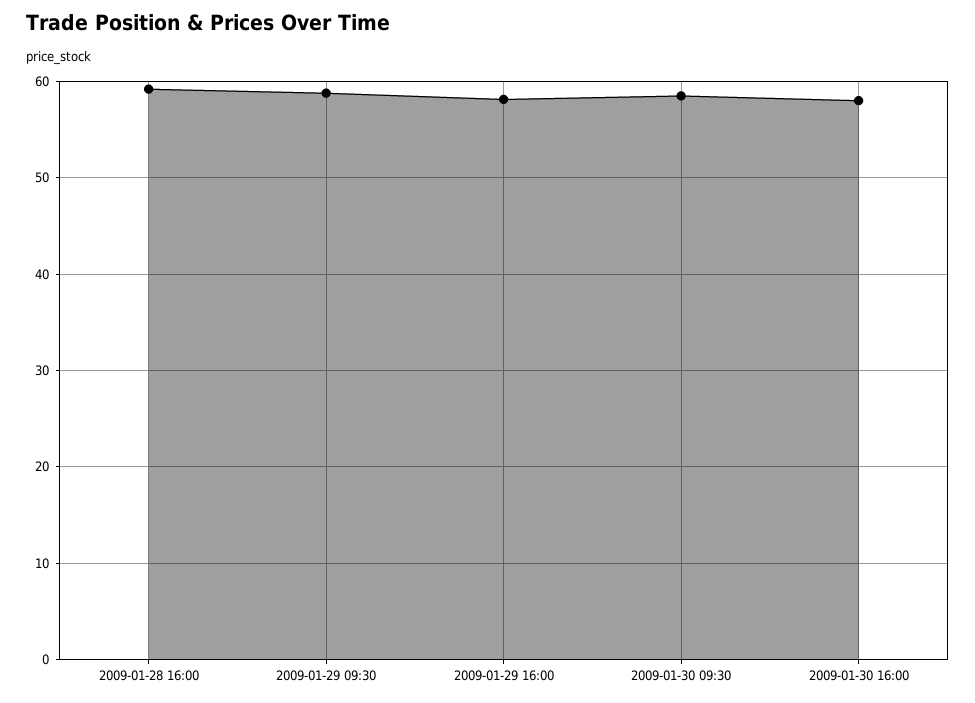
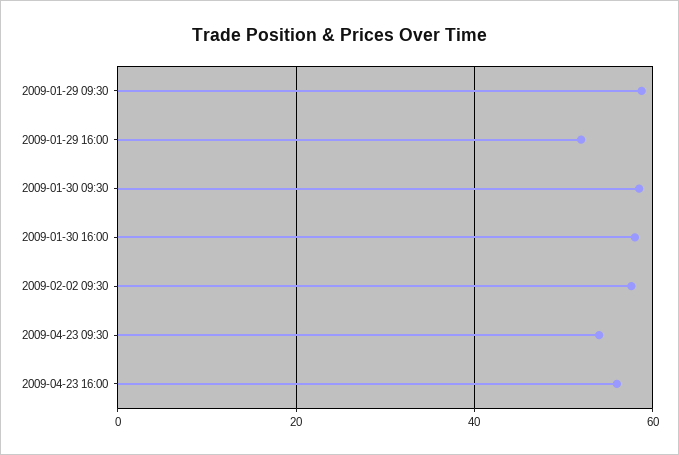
2009-01-28 16:00: 59 -> none
2009-01-29 16:00: 58 -> 52
2009-02-02 09:30: none -> 58
2009-04-23 09:30: none -> 54
2009-04-23 16:00: none -> 56

